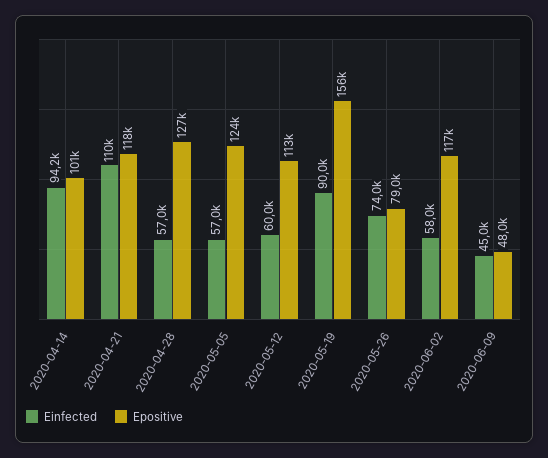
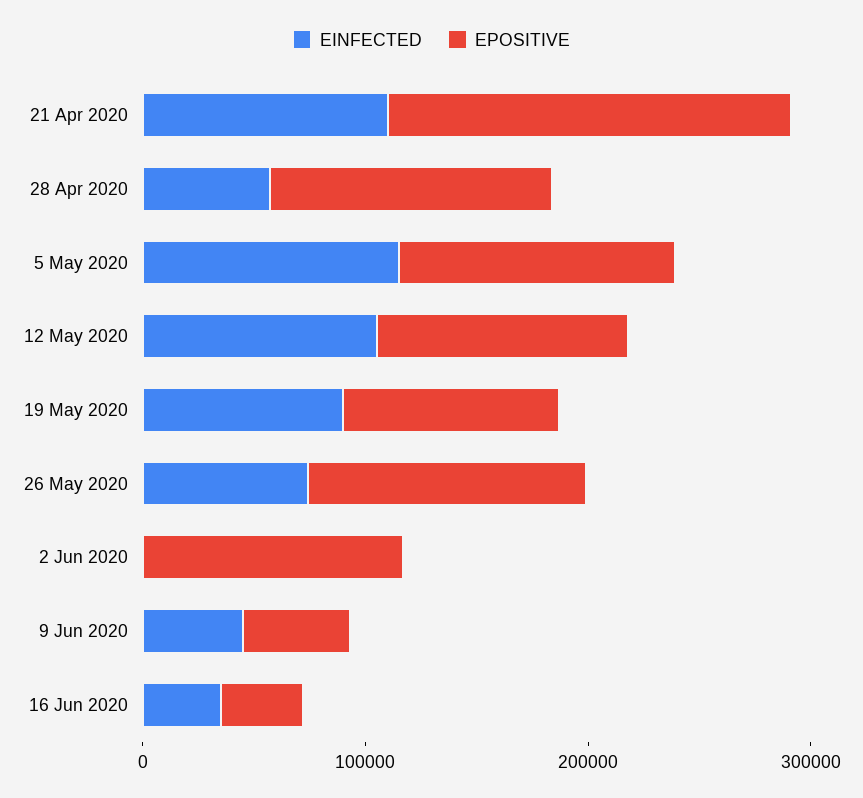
Einfected, 2020-04-14: 94200 -> none
Epositive, 2020-04-14: 101000 -> none
Epositive, 2020-04-21: 118000 -> 180000
Einfected, 2020-05-05: 57000 -> 120000
Einfected, 2020-05-12: 60000 -> 100000
Epositive, 2020-05-19: 156000 -> 100000
Epositive, 2020-05-26: 79000 -> 120000
Einfected, 2020-06-02: 58000 -> 0
Einfected, 16 Jun 2020: none -> 40000
Epositive, 16 Jun 2020: none -> 40000

